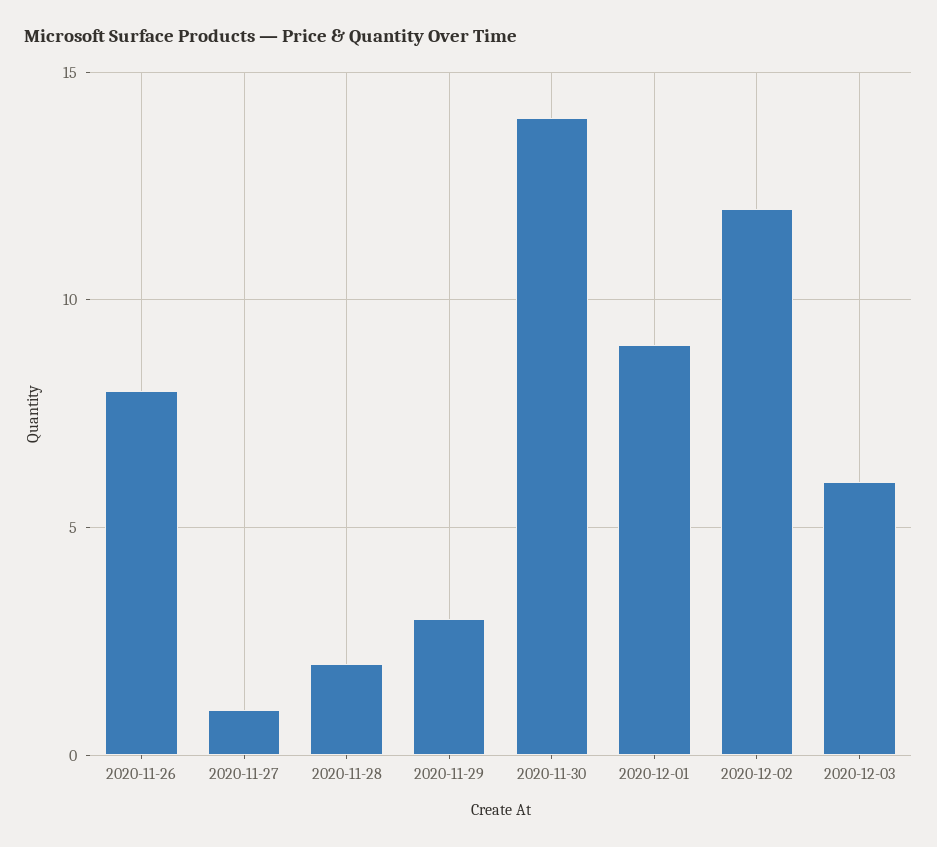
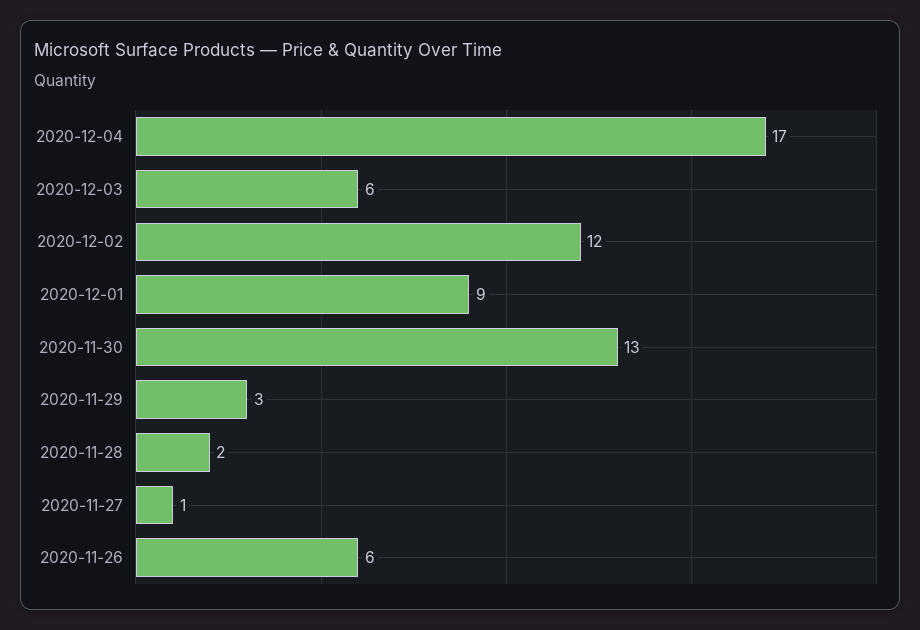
2020-11-26: 8 -> 6
2020-11-30: 14 -> 13
2020-12-04: none -> 17

